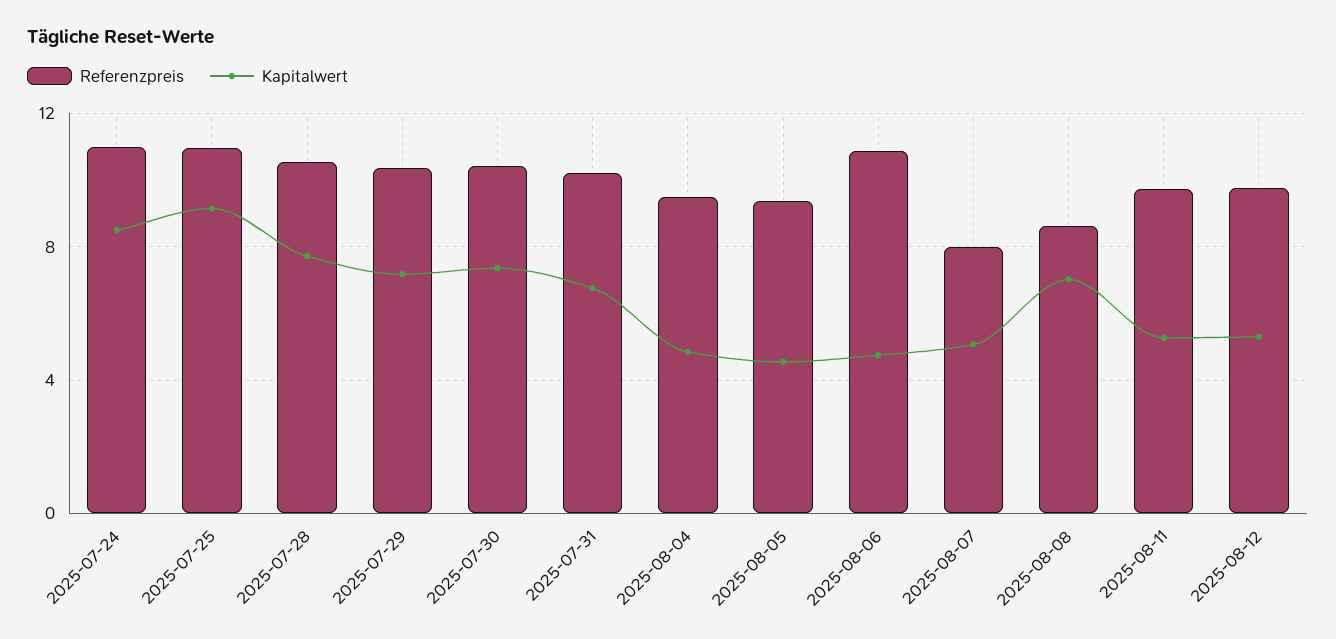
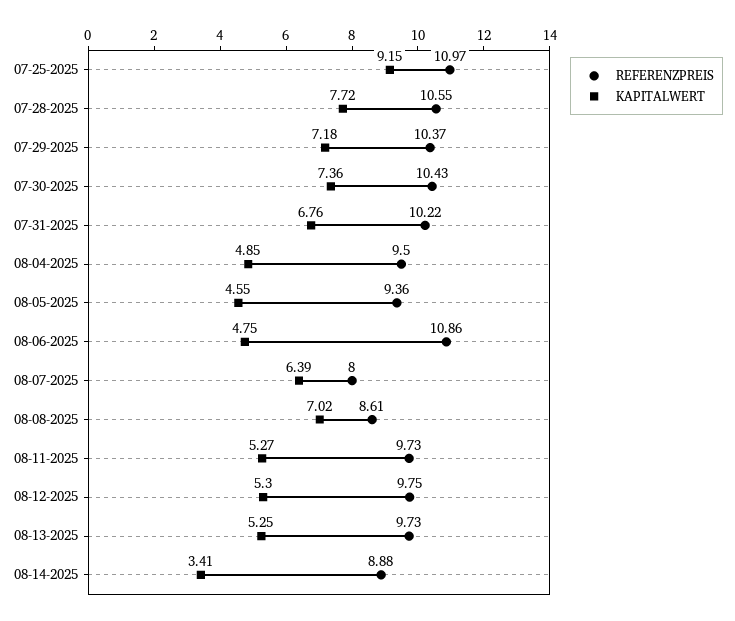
Referenzpreis, 2025-07-24: 11 -> none
Kapitalwert, 2025-07-24: 8.5 -> none
Kapitalwert, 2025-08-07: 5 -> 6.39
Referenzpreis, 08-13-2025: none -> 9.73
Kapitalwert, 08-13-2025: none -> 5.25
Referenzpreis, 08-14-2025: none -> 8.88
Kapitalwert, 08-14-2025: none -> 3.41

